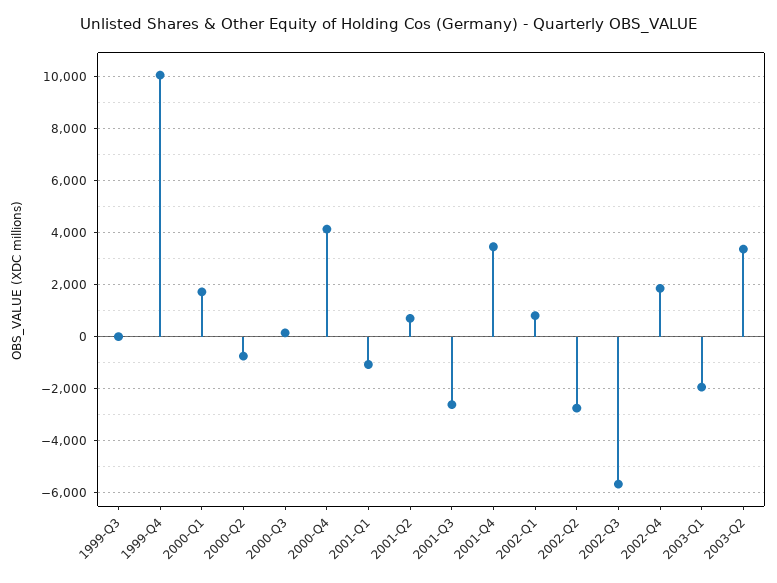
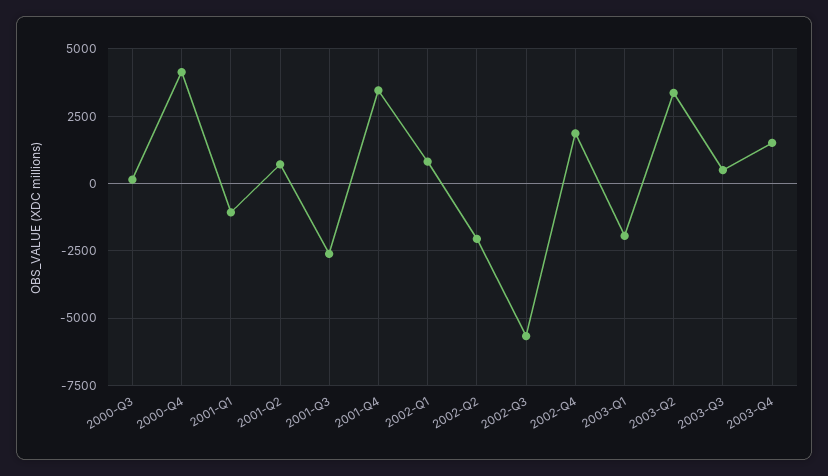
1999-Q3: 0 -> none
1999-Q4: 10000 -> none
2000-Q1: 1750 -> none
2000-Q2: -750 -> none
2002-Q2: -2750 -> -2000
2003-Q3: none -> 500
2003-Q4: none -> 1500

